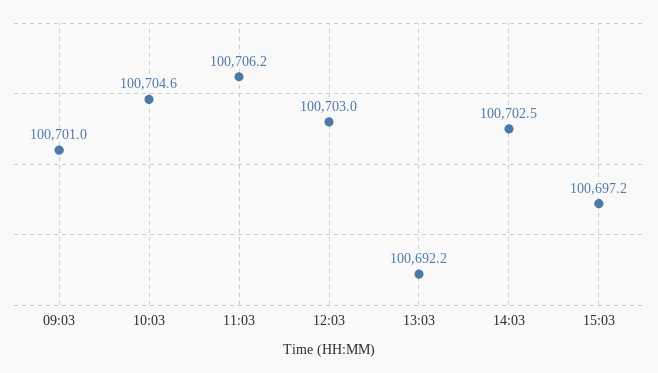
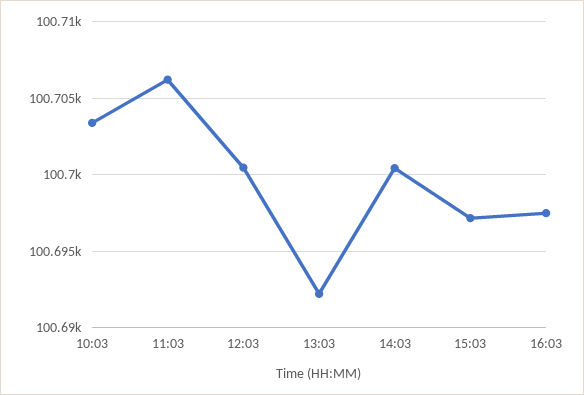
09:03: 100701 -> none
10:03: 100704.6 -> 100703.5
12:03: 100703 -> 100700.5
14:03: 100702.5 -> 100700.5
16:03: none -> 100697.5

